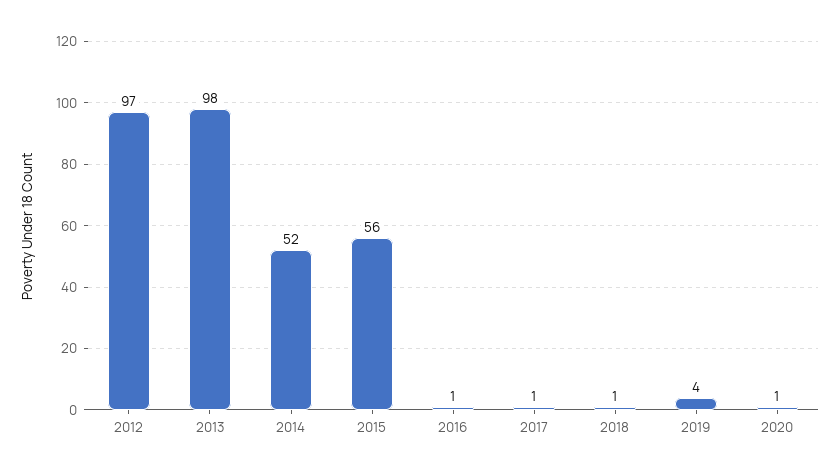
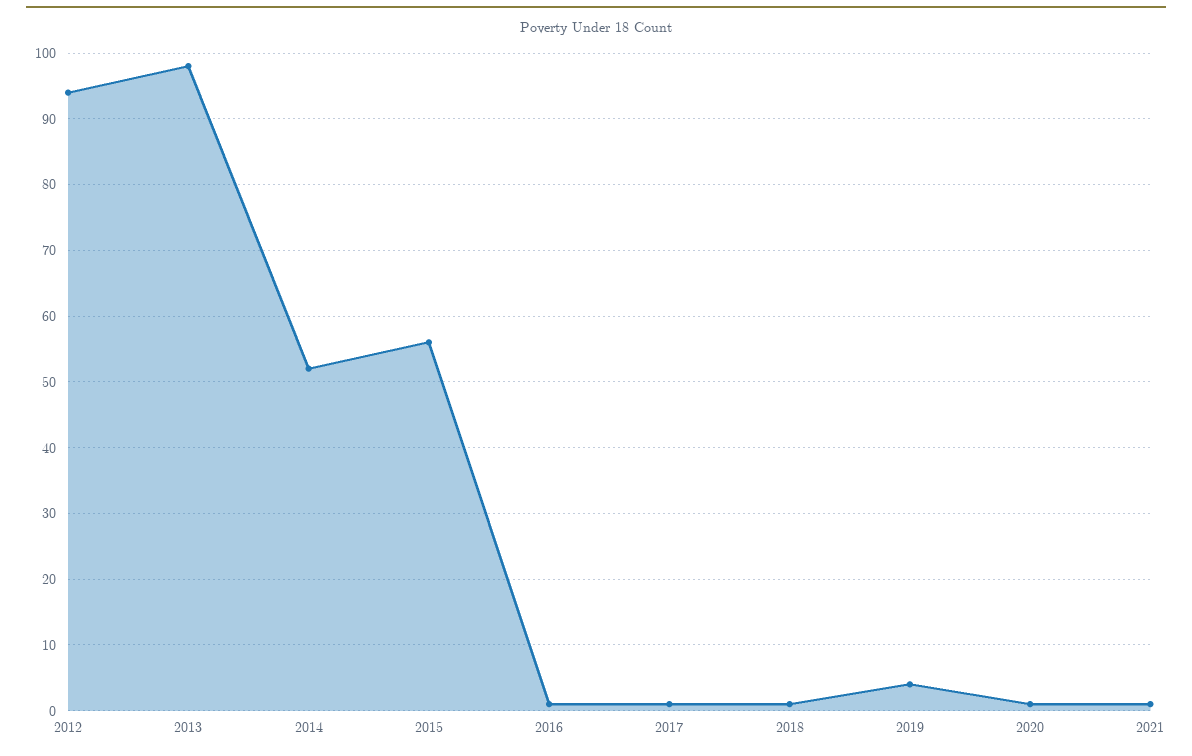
2012: 97 -> 94
2021: none -> 1

